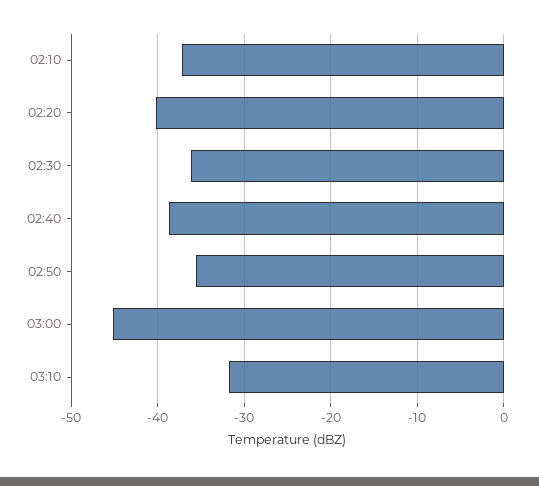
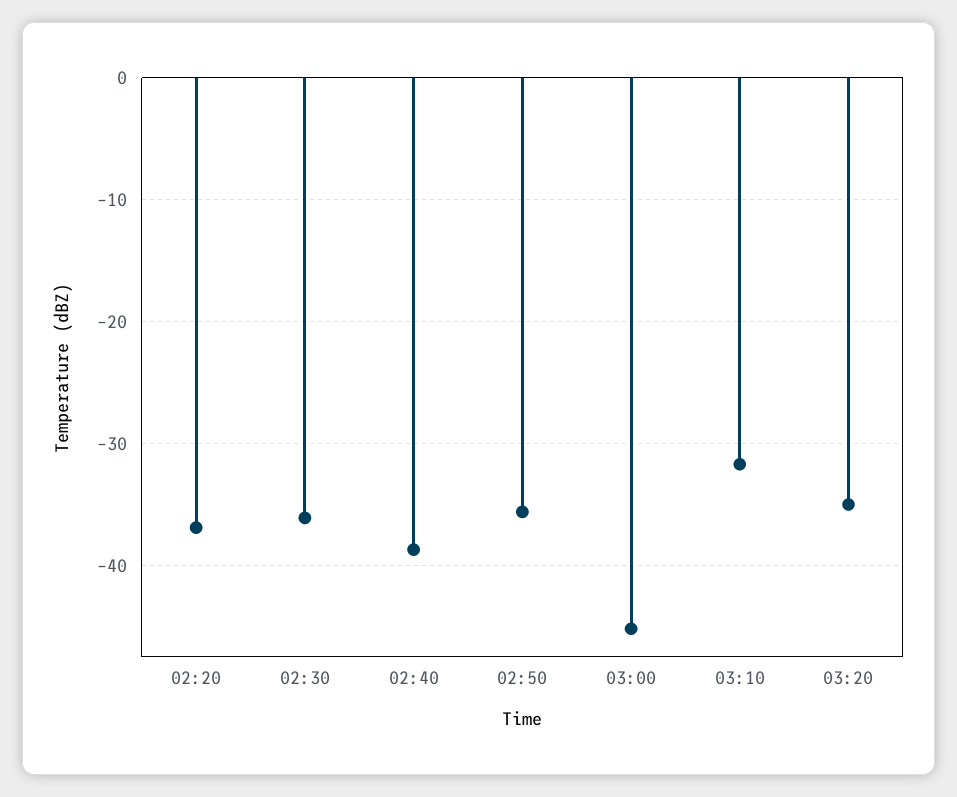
02:10: -37 -> none
02:20: -40 -> -37
03:20: none -> -35

